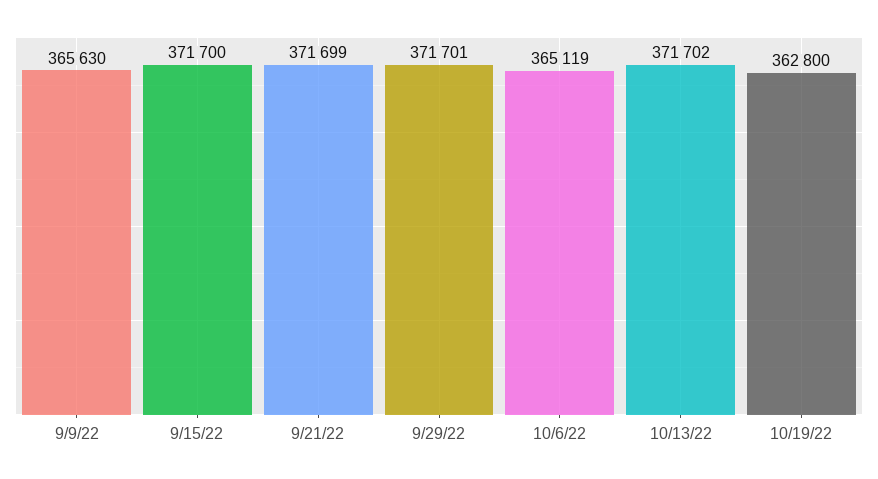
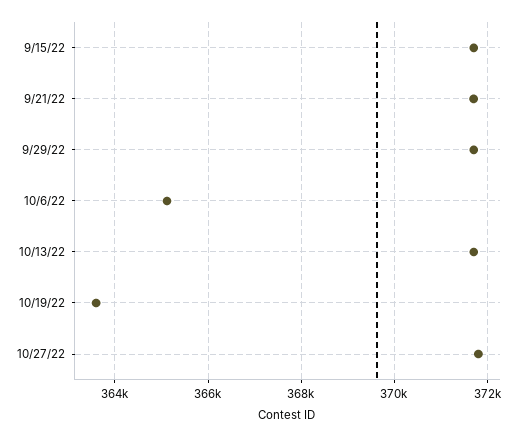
9/9/22: 365630 -> none
10/19/22: 362800 -> 363600
10/27/22: none -> 371800

